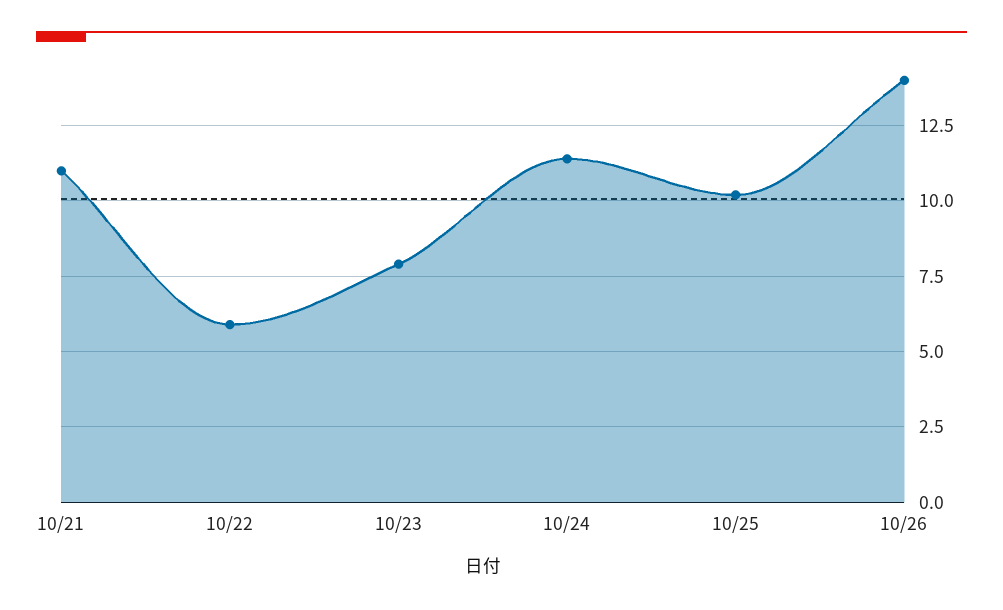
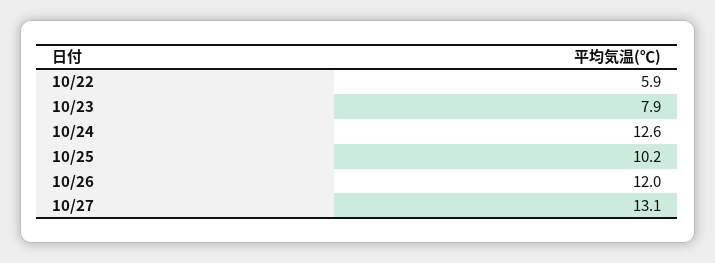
10/21: 11 -> none
10/24: 11.5 -> 12.6
10/26: 14 -> 12
10/27: none -> 13.1

